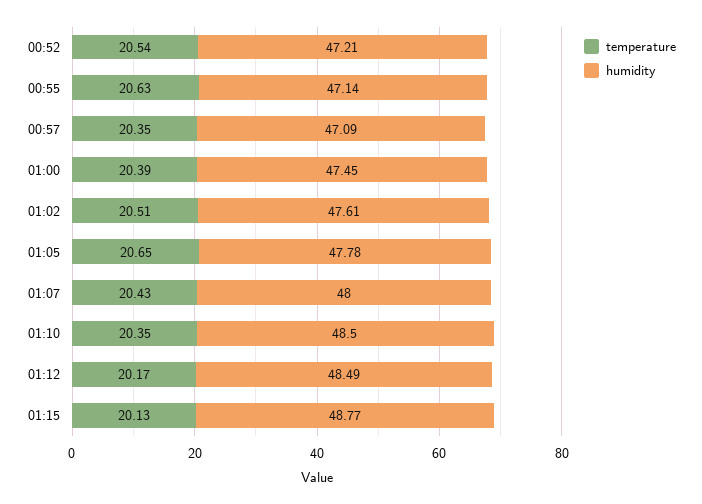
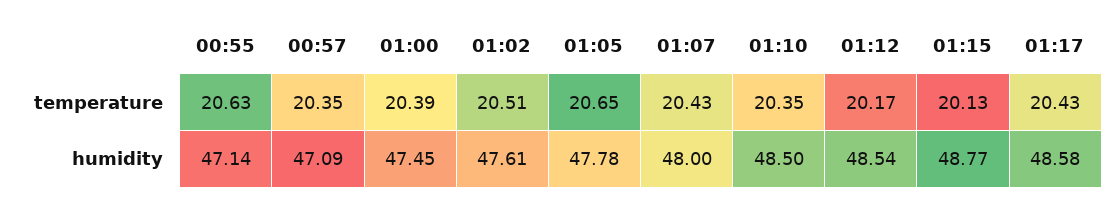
temperature, 00:52: 20.54 -> none
humidity, 00:52: 47.21 -> none
humidity, 01:12: 48.49 -> 48.54
temperature, 01:17: none -> 20.43
humidity, 01:17: none -> 48.58

